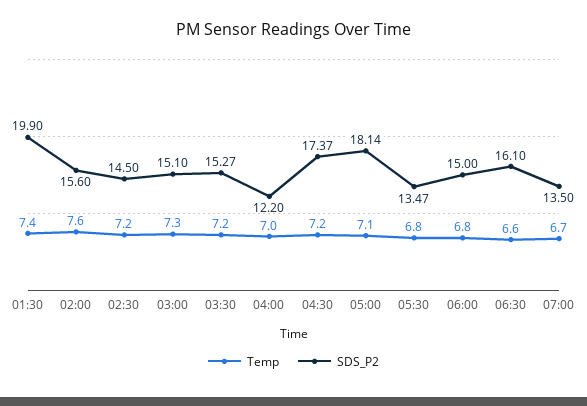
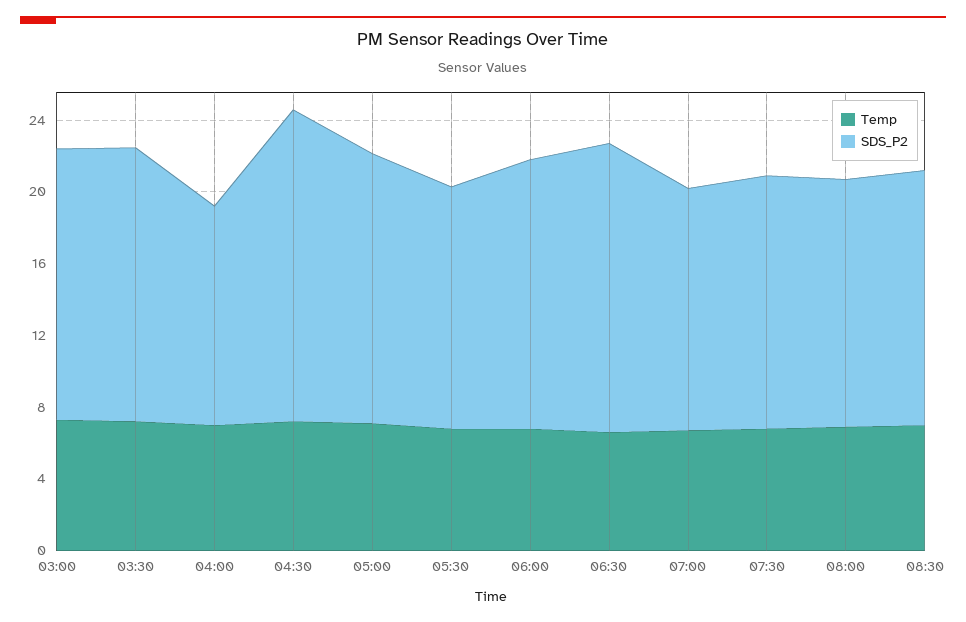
Temp, 01:30: 7.4 -> none
SDS_P2, 01:30: 19.9 -> none
Temp, 02:00: 7.6 -> none
SDS_P2, 02:00: 15.6 -> none
Temp, 02:30: 7.2 -> none
SDS_P2, 02:30: 14.5 -> none
SDS_P2, 05:00: 18.14 -> 15
Temp, 07:30: none -> 7
SDS_P2, 07:30: none -> 14
Temp, 08:00: none -> 7
SDS_P2, 08:00: none -> 14
Temp, 08:30: none -> 7
SDS_P2, 08:30: none -> 14

